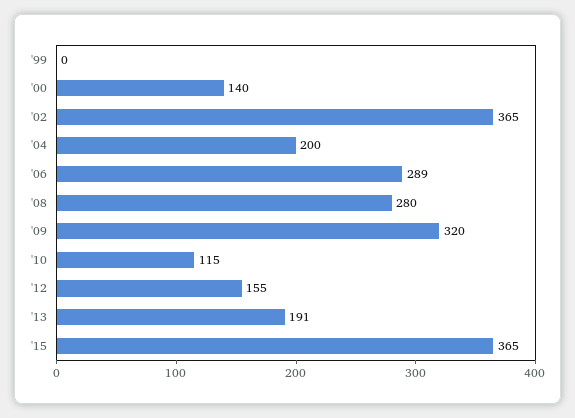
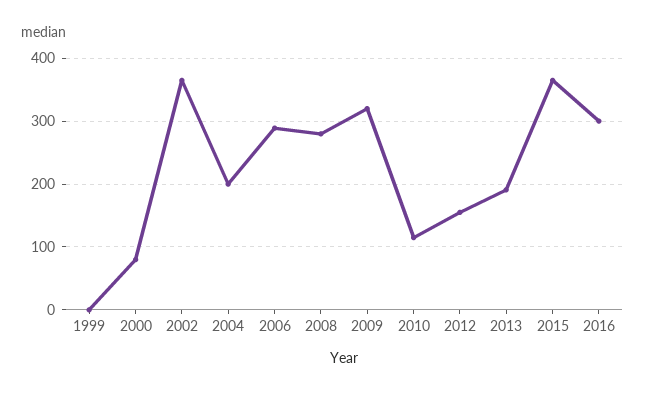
'00: 140 -> 80
2016: none -> 300

